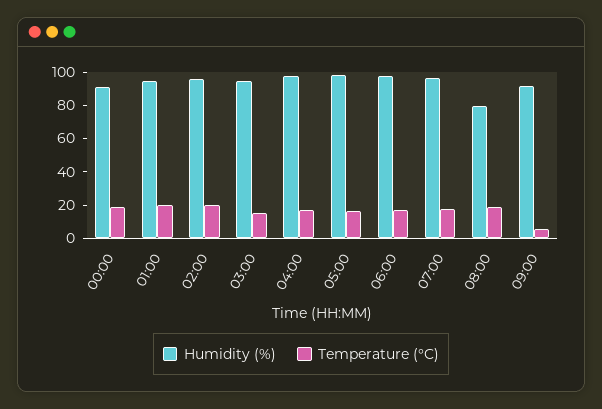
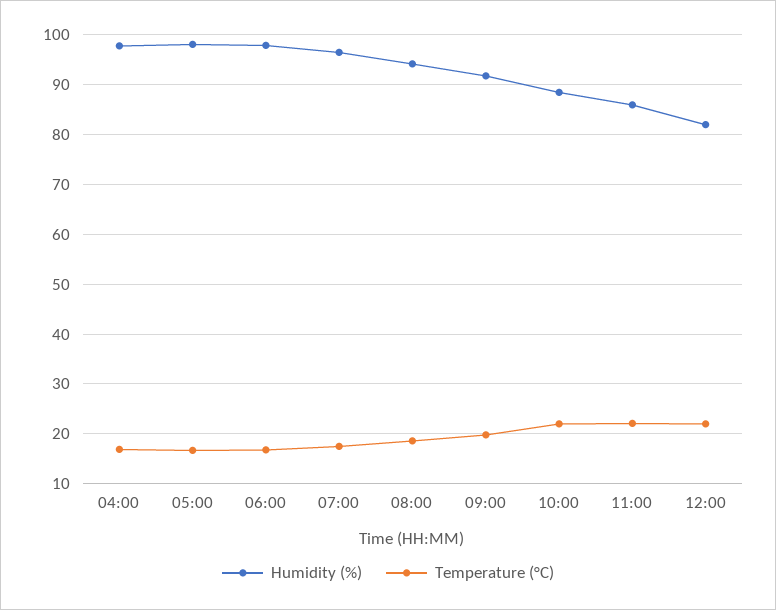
Humidity (%), 00:00: 90 -> none
Temperature (°C), 00:00: 20 -> none
Humidity (%), 01:00: 95 -> none
Temperature (°C), 01:00: 20 -> none
Humidity (%), 02:00: 95 -> none
Temperature (°C), 02:00: 20 -> none
Humidity (%), 03:00: 95 -> none
Temperature (°C), 03:00: 15 -> none
Humidity (%), 08:00: 80 -> 94
Temperature (°C), 09:00: 5 -> 20
Humidity (%), 10:00: none -> 88
Temperature (°C), 10:00: none -> 22
Humidity (%), 11:00: none -> 86
Temperature (°C), 11:00: none -> 22
Humidity (%), 12:00: none -> 82
Temperature (°C), 12:00: none -> 22

